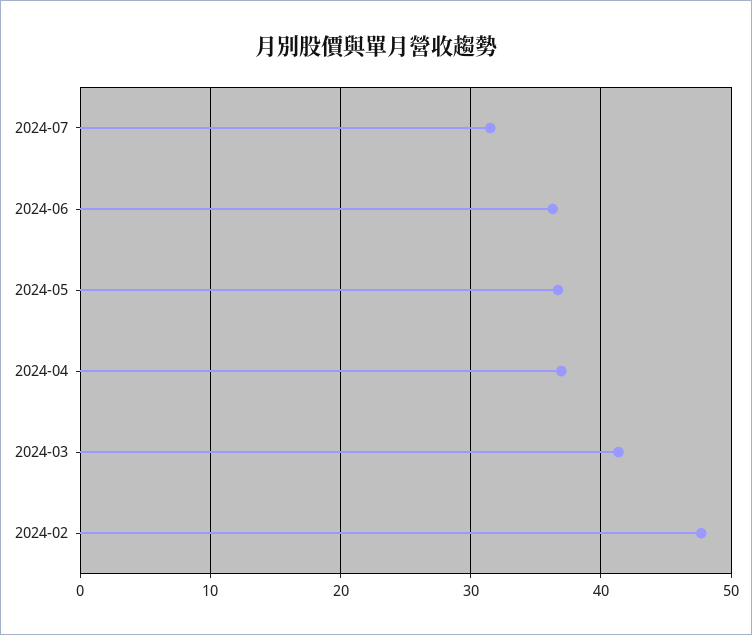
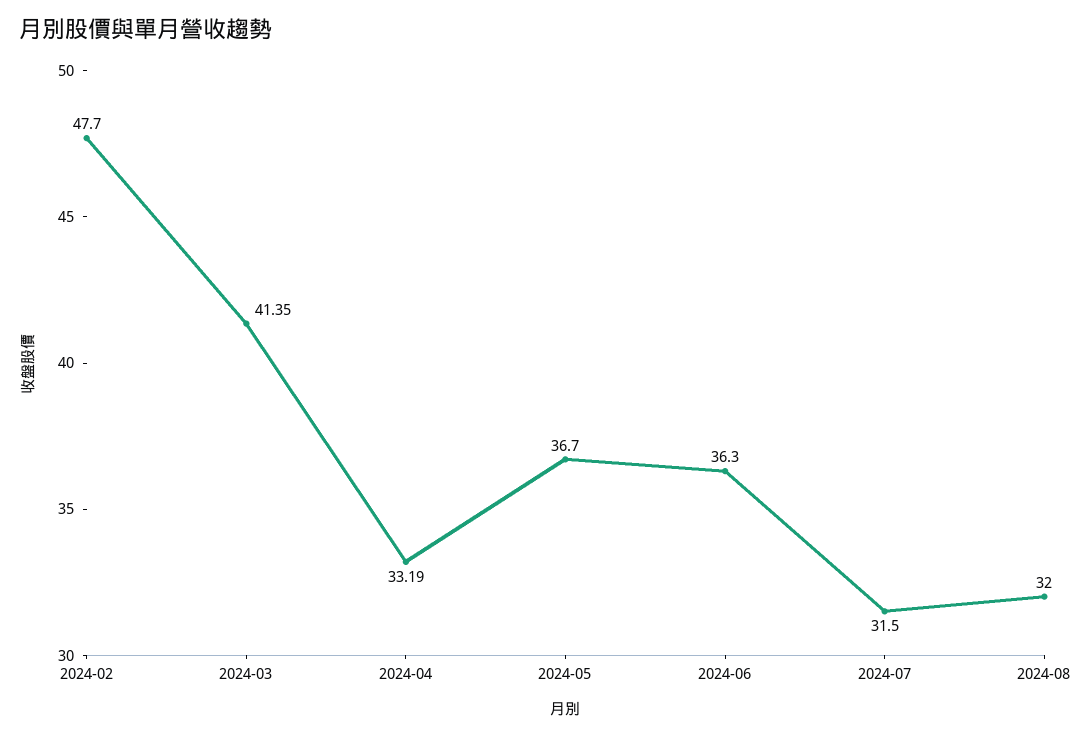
2024-04: 37 -> 33.19
2024-08: none -> 32

